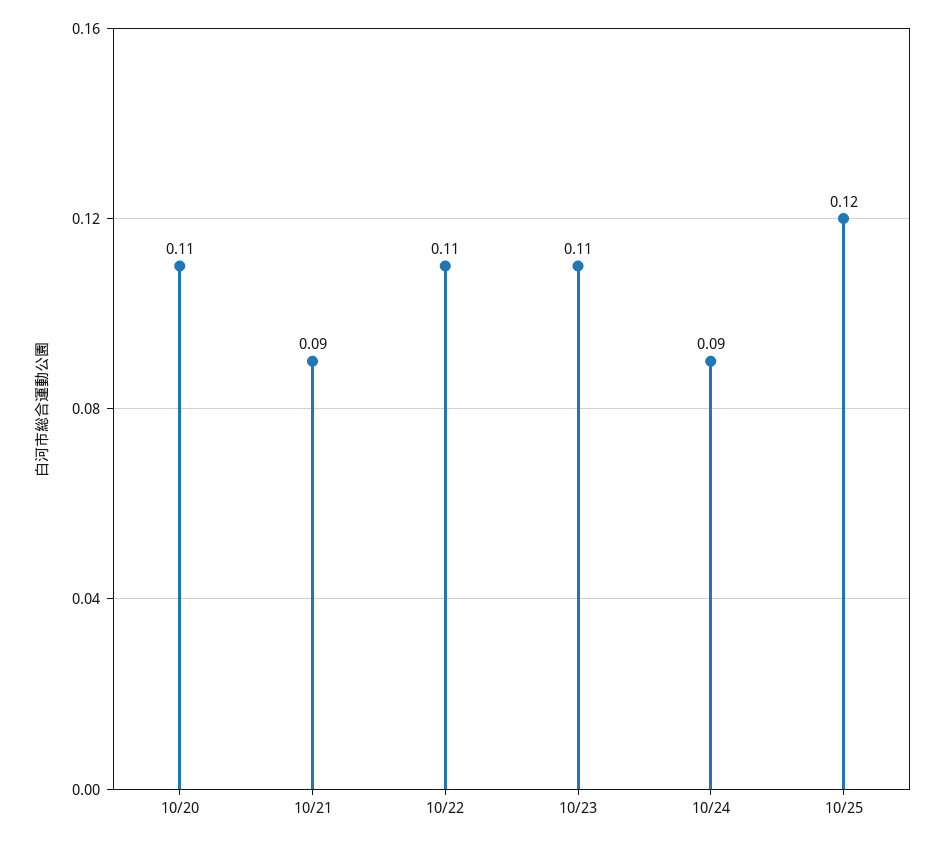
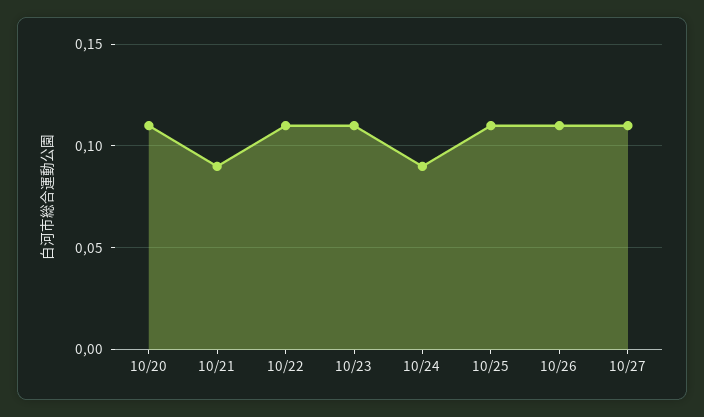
10/25: 0.12 -> 0.11
10/26: none -> 0.11
10/27: none -> 0.11

